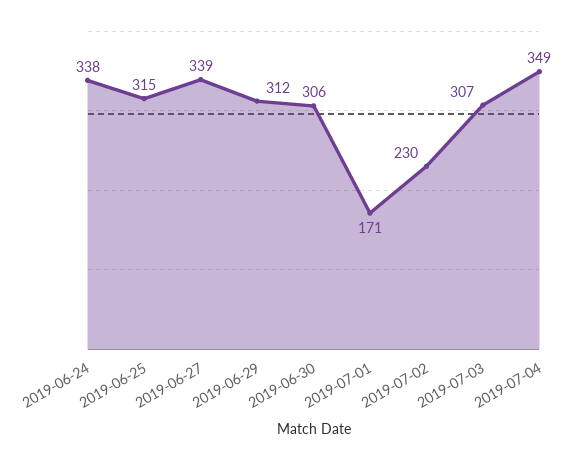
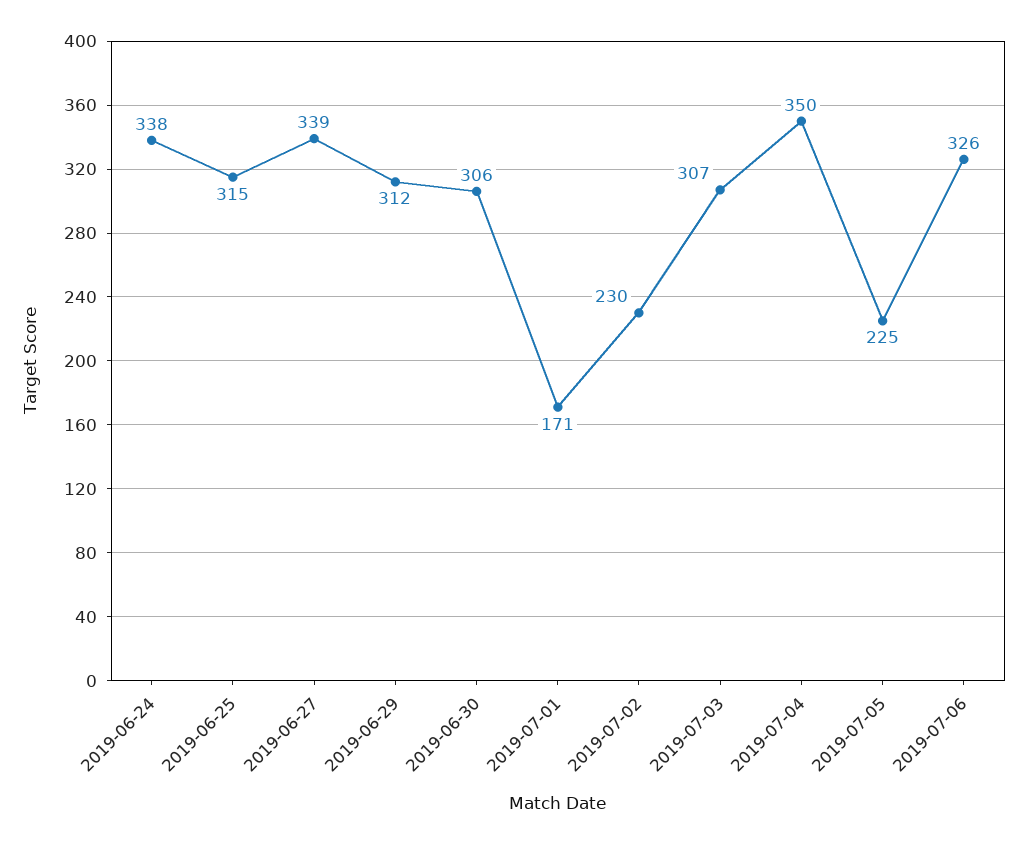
2019-07-04: 349 -> 350
2019-07-05: none -> 225
2019-07-06: none -> 326

